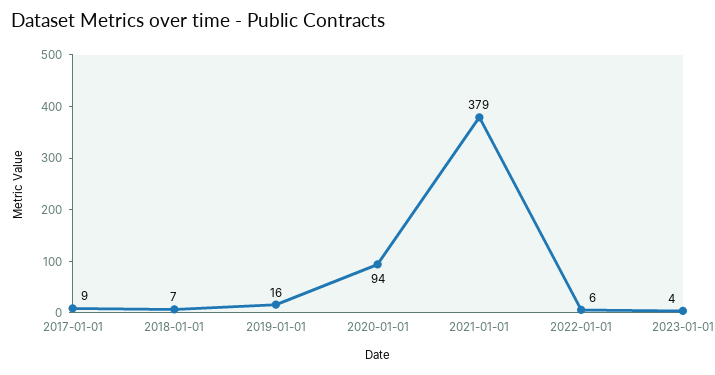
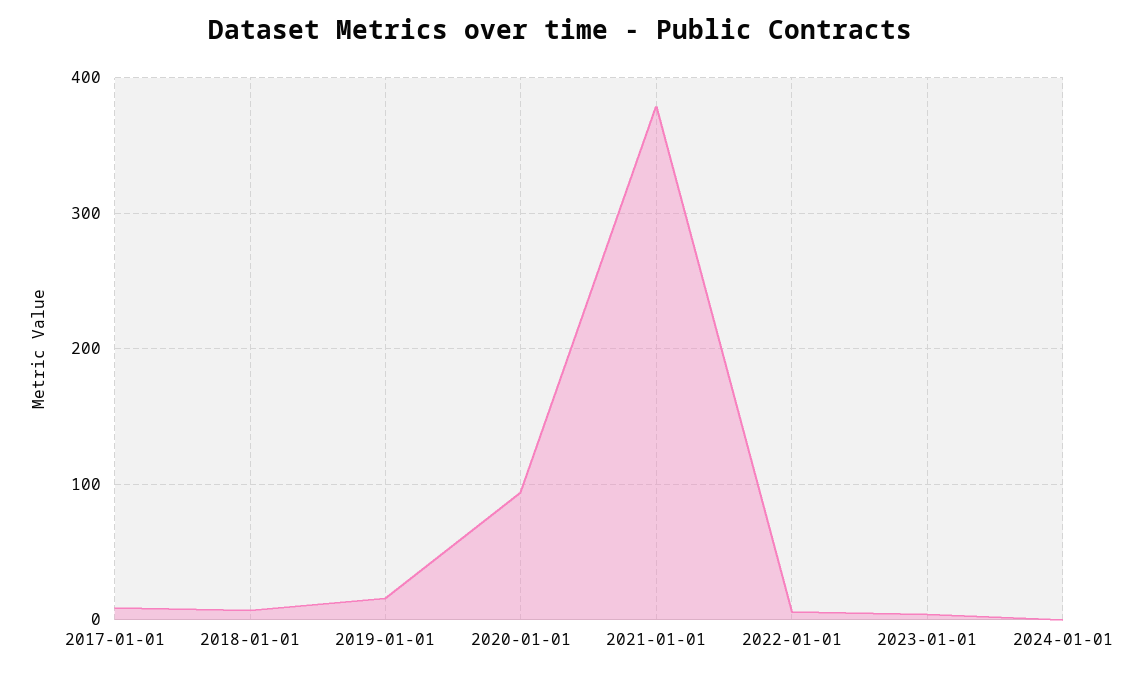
2024-01-01: none -> 0

